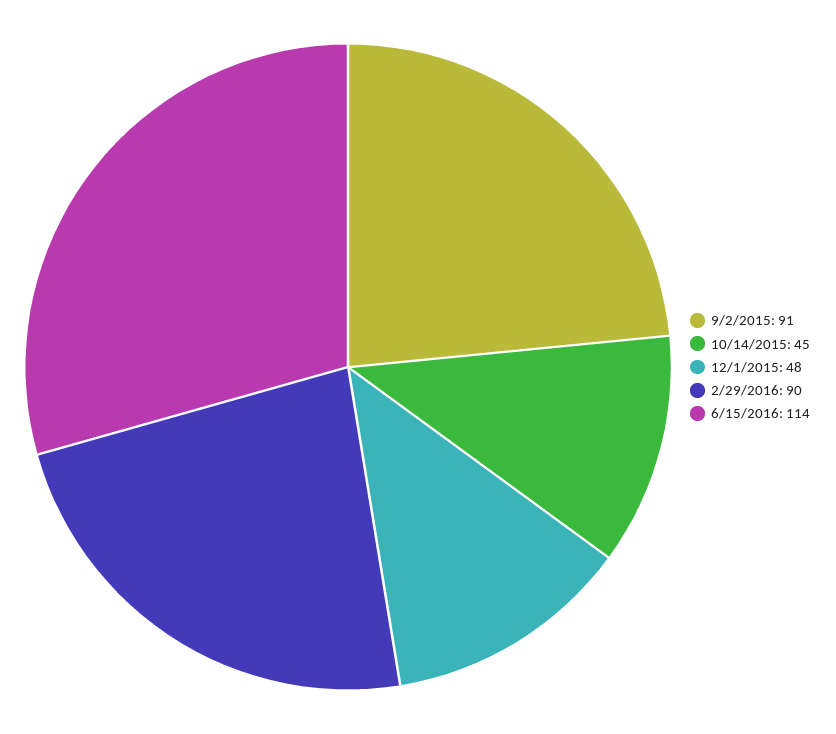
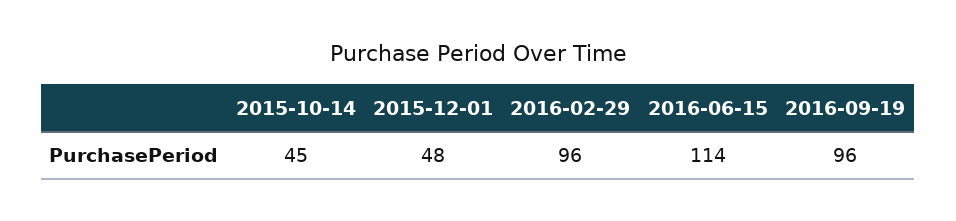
9/2/2015: 91 -> none
2/29/2016: 90 -> 96
2016-09-19: none -> 96

